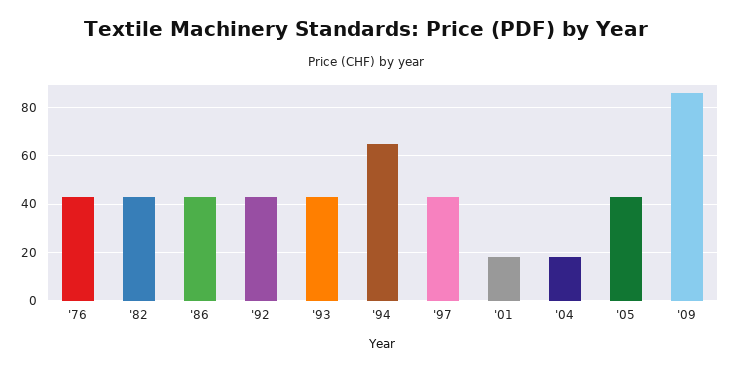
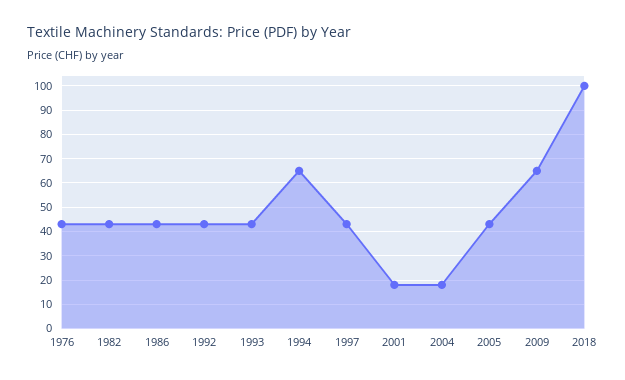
'09: 85 -> 65
2018: none -> 100

